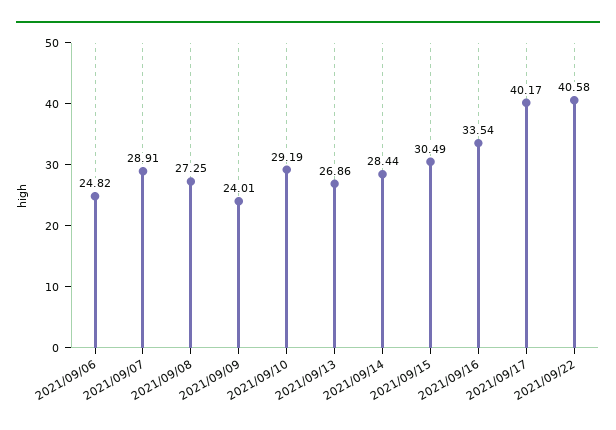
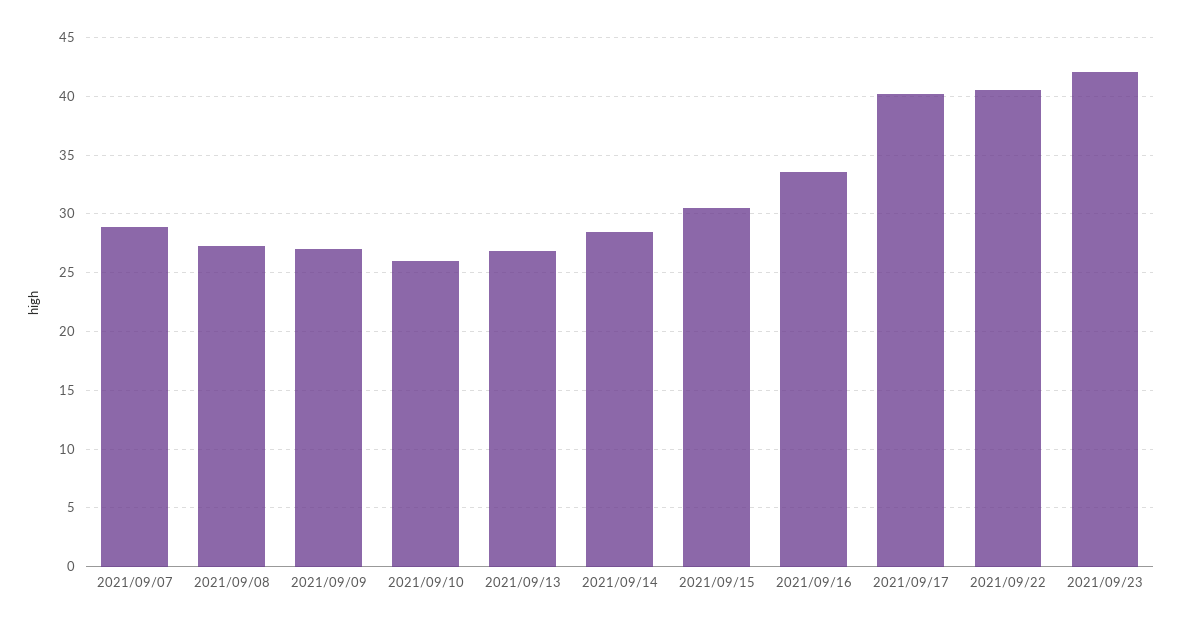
2021/09/06: 24.82 -> none
2021/09/09: 24.01 -> 27
2021/09/10: 29.19 -> 26
2021/09/23: none -> 42

